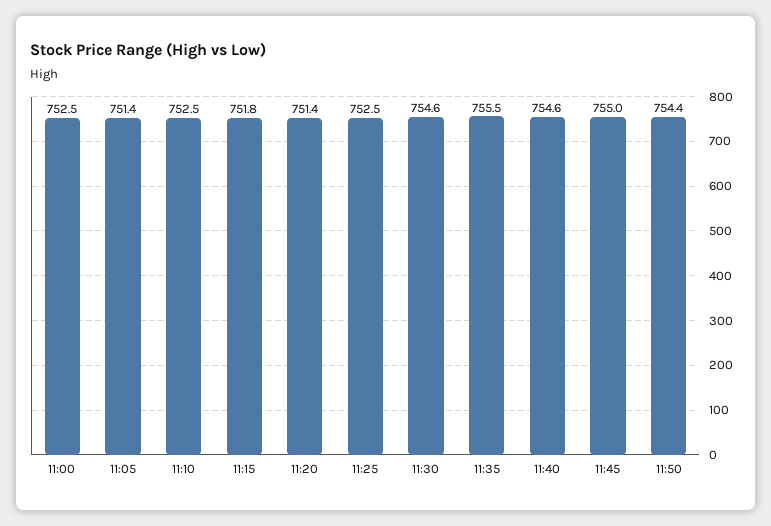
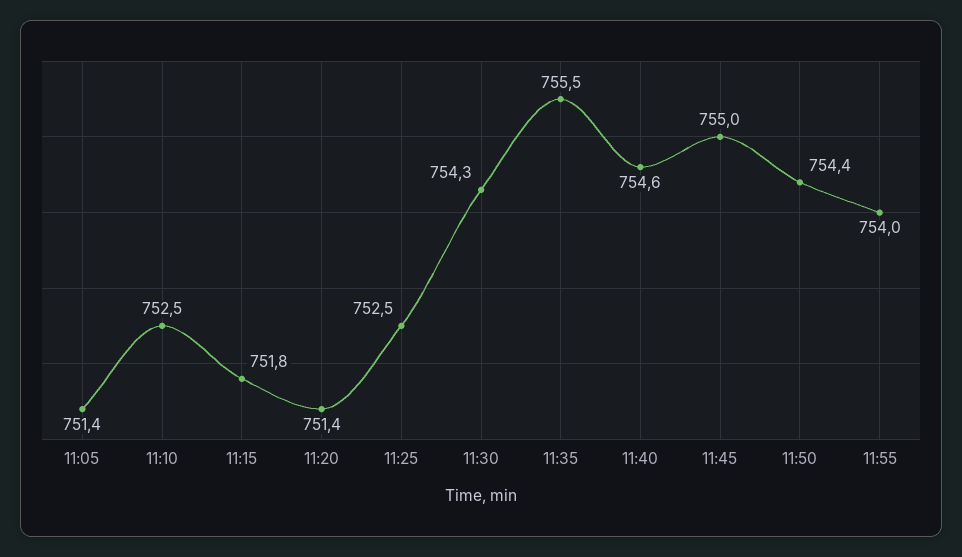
11:00: 752.5 -> none
11:30: 754.6 -> 754.3
11:55: none -> 754

